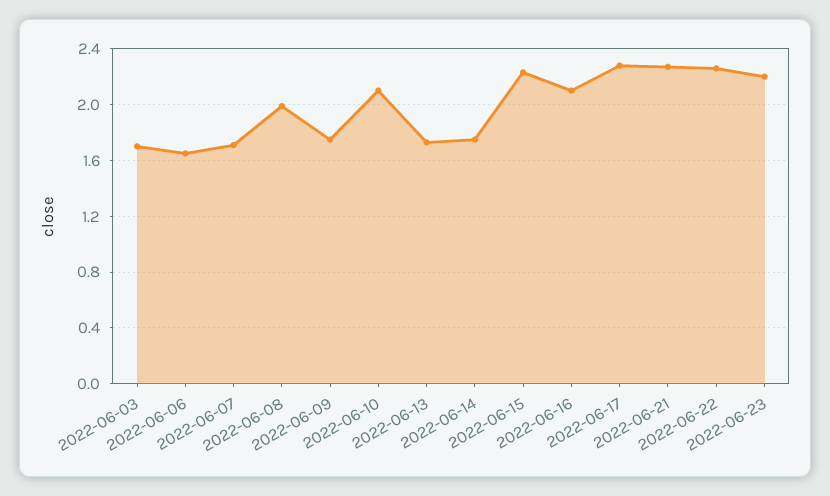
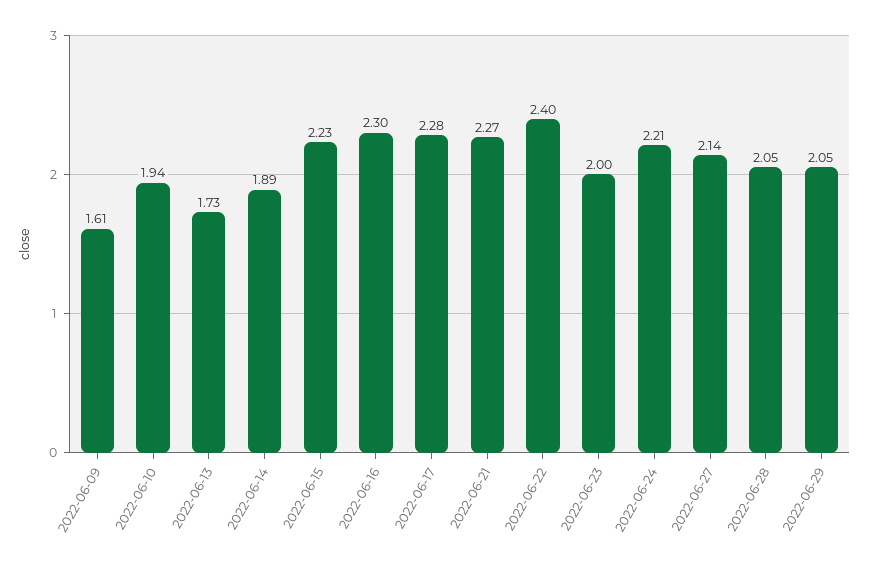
2022-06-03: 1.7 -> none
2022-06-06: 1.65 -> none
2022-06-07: 1.7 -> none
2022-06-08: 2 -> none
2022-06-09: 1.75 -> 1.61
2022-06-10: 2.1 -> 1.94
2022-06-14: 1.75 -> 1.89
2022-06-16: 2.1 -> 2.3
2022-06-22: 2.25 -> 2.4
2022-06-23: 2.2 -> 2
2022-06-24: none -> 2.21
2022-06-27: none -> 2.14
2022-06-28: none -> 2.05
2022-06-29: none -> 2.05

